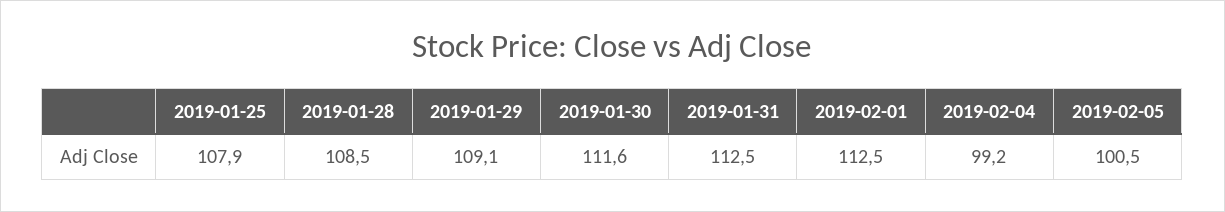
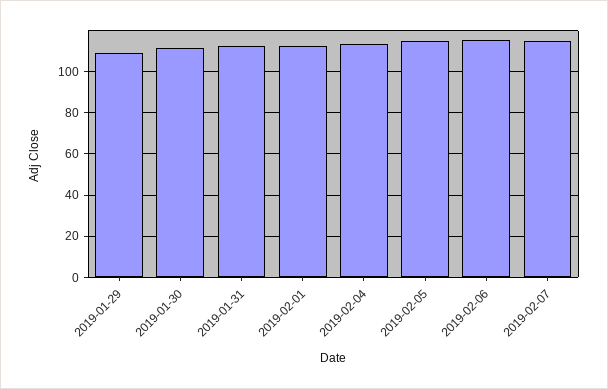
2019-01-25: 107.9 -> none
2019-01-28: 108.5 -> none
2019-02-04: 99.2 -> 115
2019-02-05: 100.5 -> 115
2019-02-06: none -> 115
2019-02-07: none -> 115

